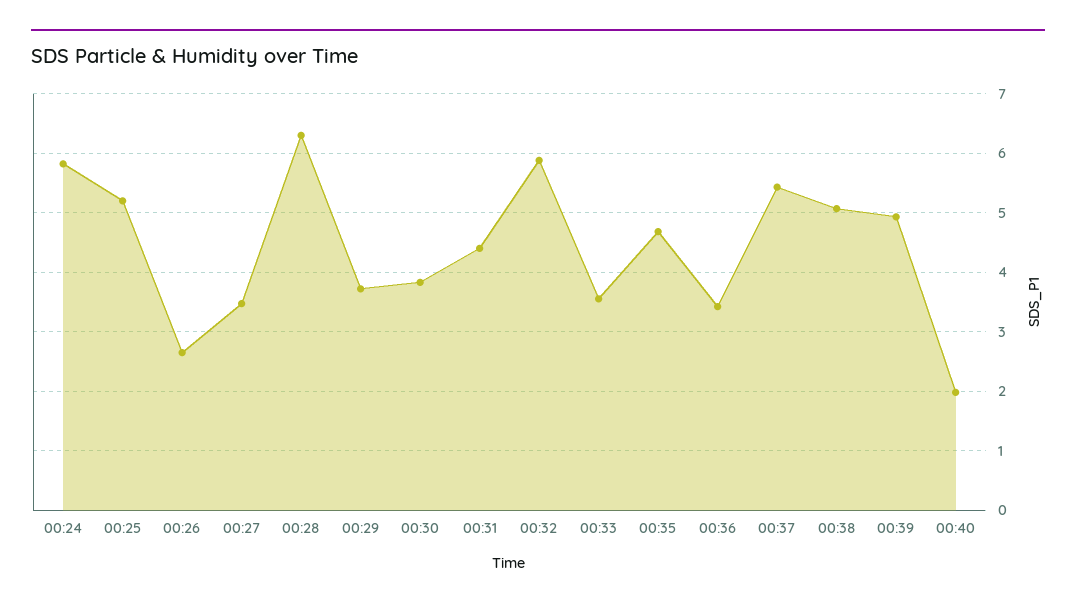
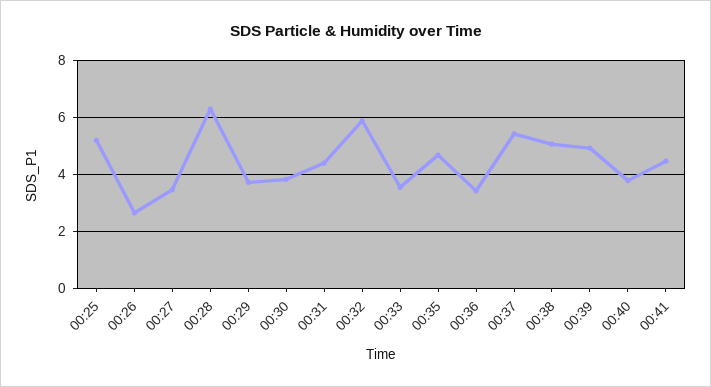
00:24: 5.8 -> none
00:40: 2 -> 3.75
00:41: none -> 4.5

